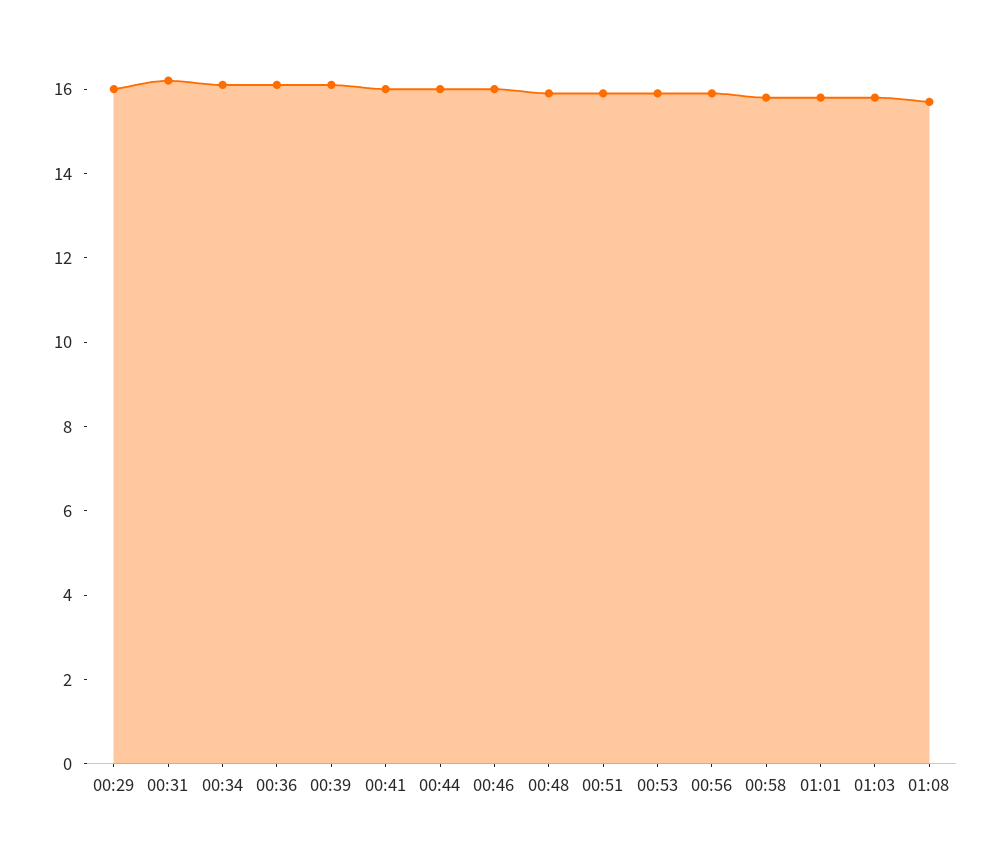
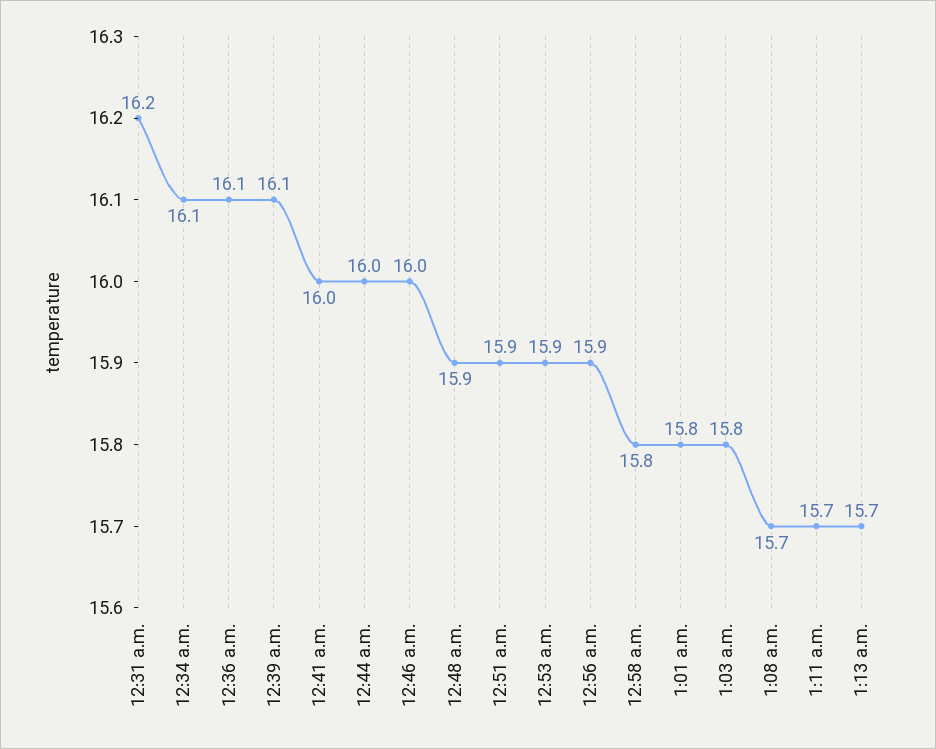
00:29: 16 -> none
1:11 a.m.: none -> 15.7
1:13 a.m.: none -> 15.7

